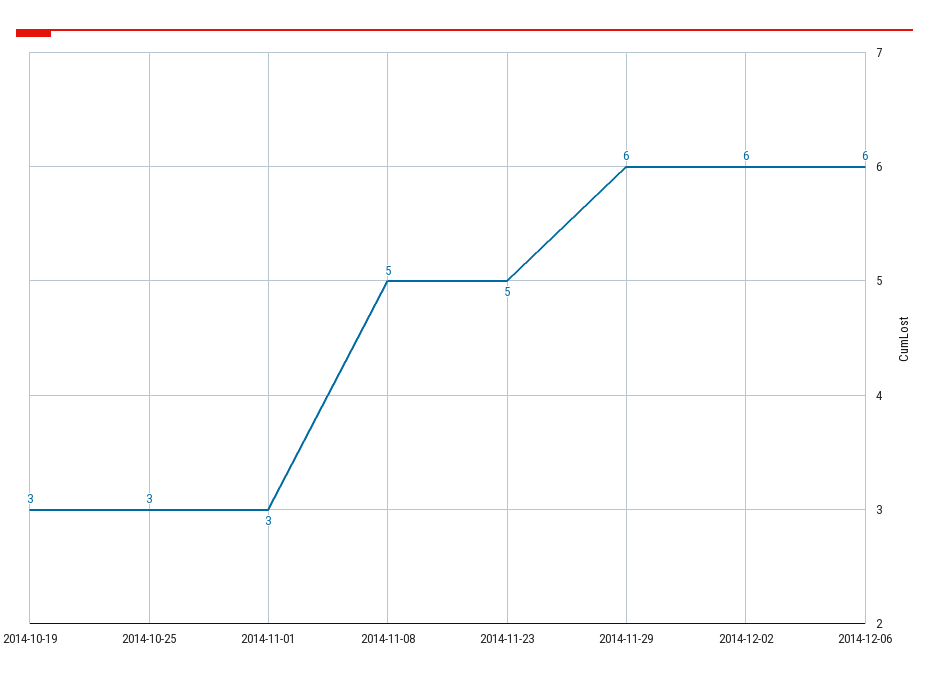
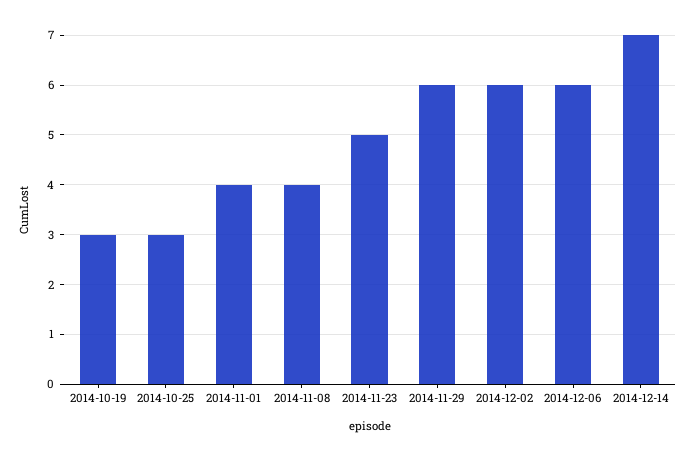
2014-11-01: 3 -> 4
2014-11-08: 5 -> 4
2014-12-14: none -> 7

